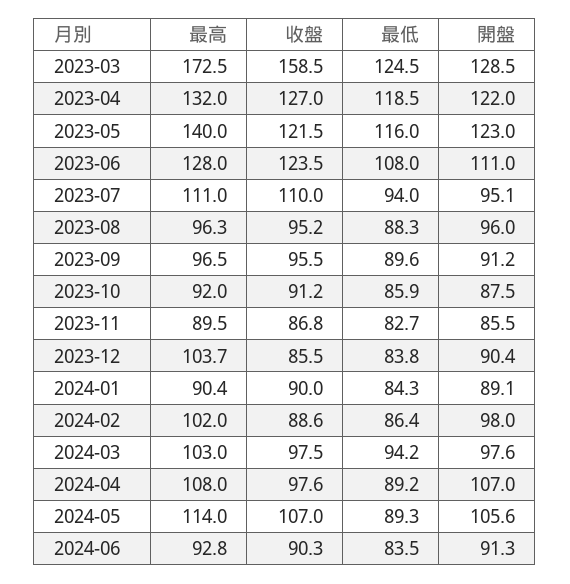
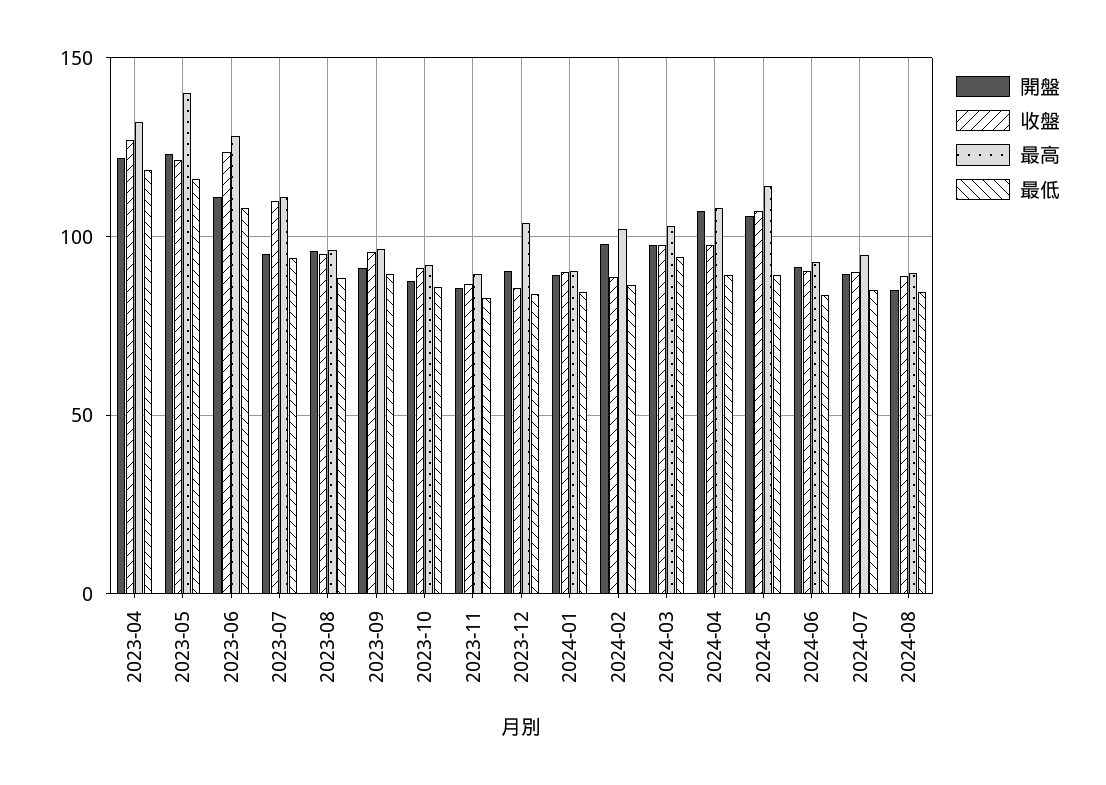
最高, 2023-03: 172.5 -> none
收盤, 2023-03: 158.5 -> none
最低, 2023-03: 124.5 -> none
開盤, 2023-03: 128.5 -> none
開盤, 2024-07: none -> 90
收盤, 2024-07: none -> 90
最高, 2024-07: none -> 95
最低, 2024-07: none -> 85
開盤, 2024-08: none -> 85
收盤, 2024-08: none -> 90
最高, 2024-08: none -> 90
最低, 2024-08: none -> 85

